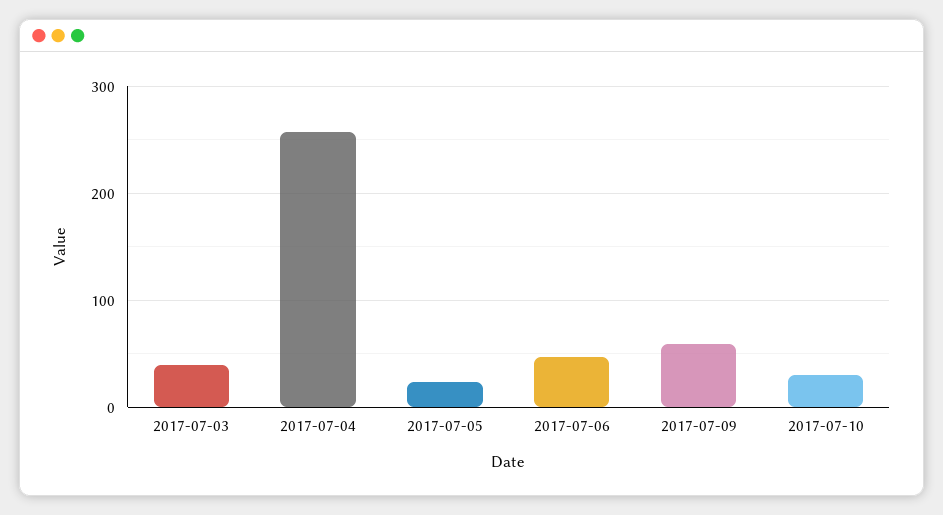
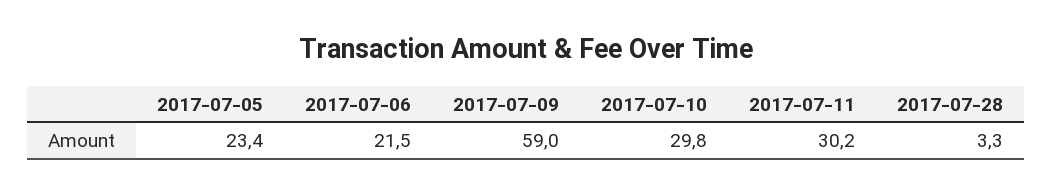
2017-07-03: 40 -> none
2017-07-04: 260 -> none
2017-07-06: 50 -> 21.5
2017-07-11: none -> 30.2
2017-07-28: none -> 3.3

